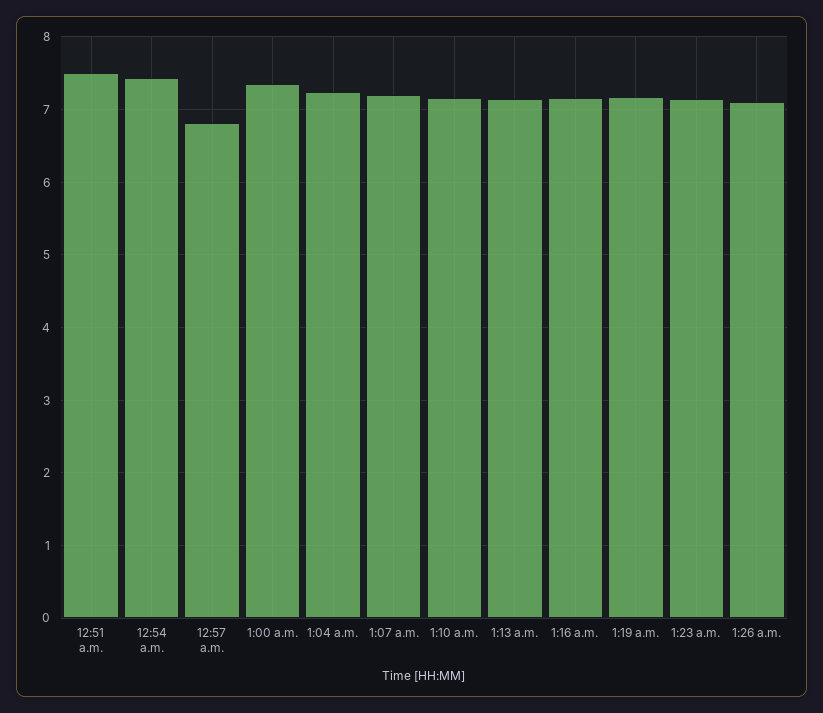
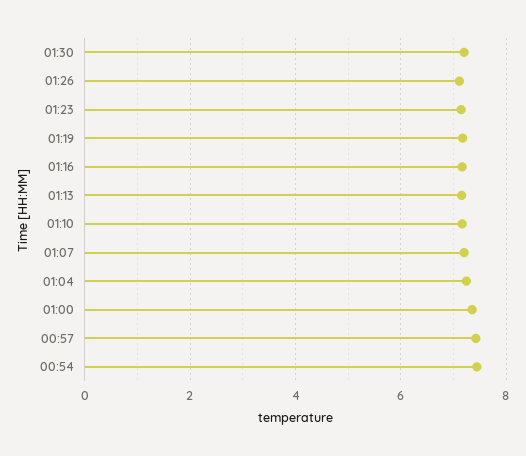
12:51 a.m.: 7.5 -> none
12:57 a.m.: 6.8 -> 7.4
01:30: none -> 7.2

